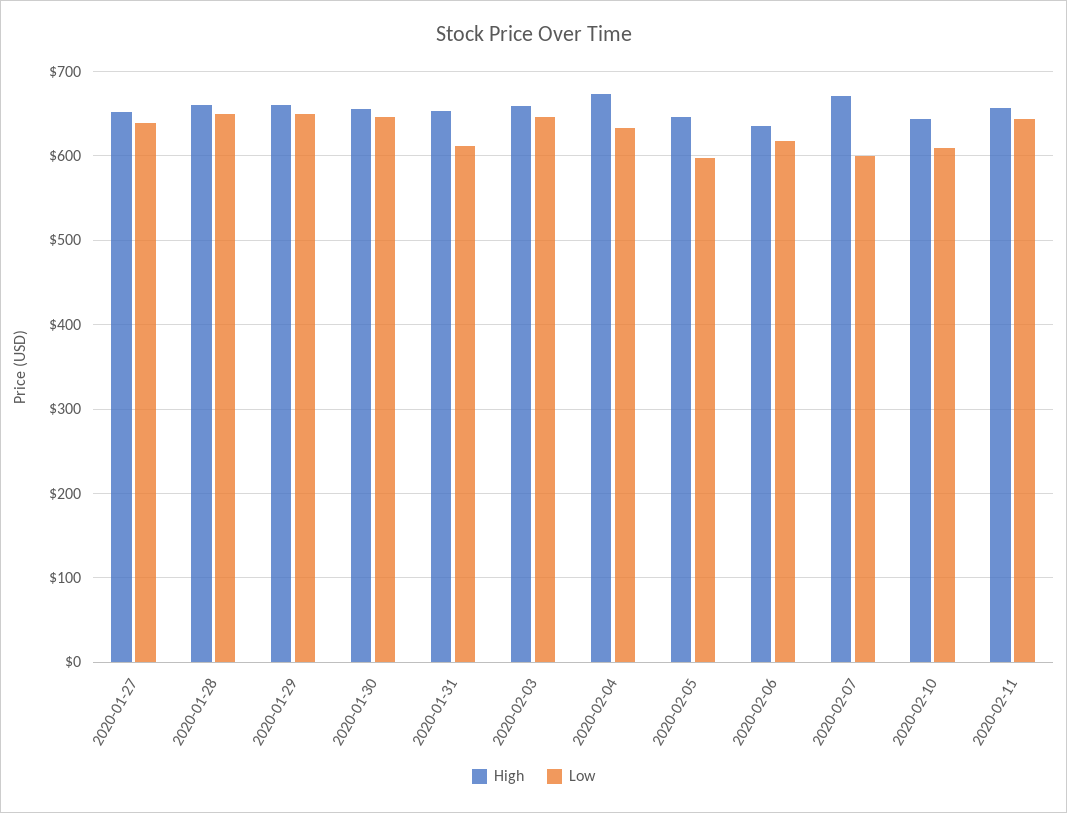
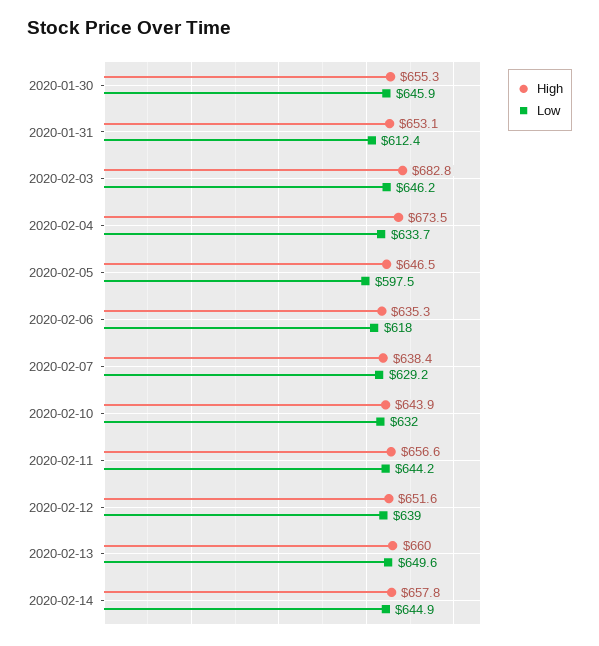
High, 2020-01-27: 650 -> none
Low, 2020-01-27: 640 -> none
High, 2020-01-28: 660 -> none
Low, 2020-01-28: 650 -> none
High, 2020-01-29: 660 -> none
Low, 2020-01-29: 650 -> none
High, 2020-02-03: 660 -> 682.8
High, 2020-02-07: 670 -> 638.4
Low, 2020-02-07: 600 -> 629.2
Low, 2020-02-10: 610 -> 632
High, 2020-02-12: none -> 651.6
Low, 2020-02-12: none -> 639
High, 2020-02-13: none -> 660
Low, 2020-02-13: none -> 649.6
High, 2020-02-14: none -> 657.8
Low, 2020-02-14: none -> 644.9

